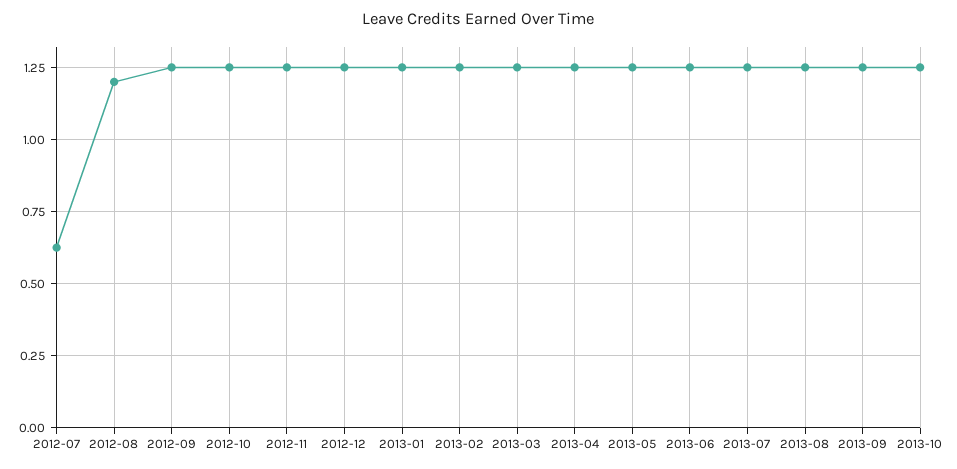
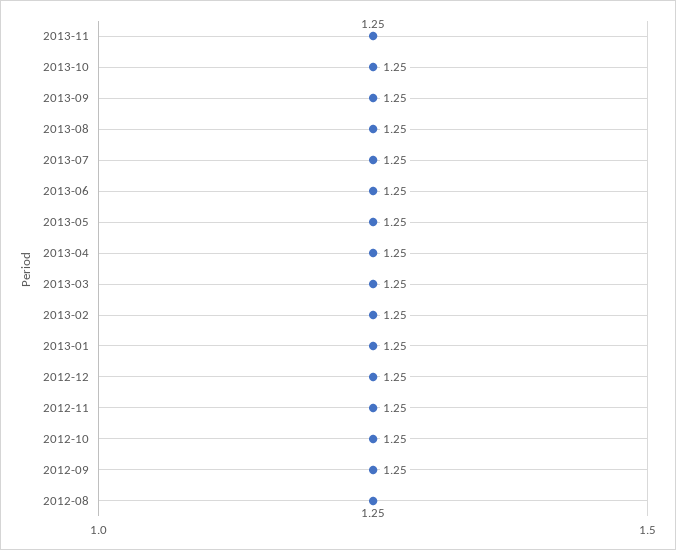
2012-07: 0.625 -> none
2012-08: 1.2 -> 1.25
2013-11: none -> 1.25

